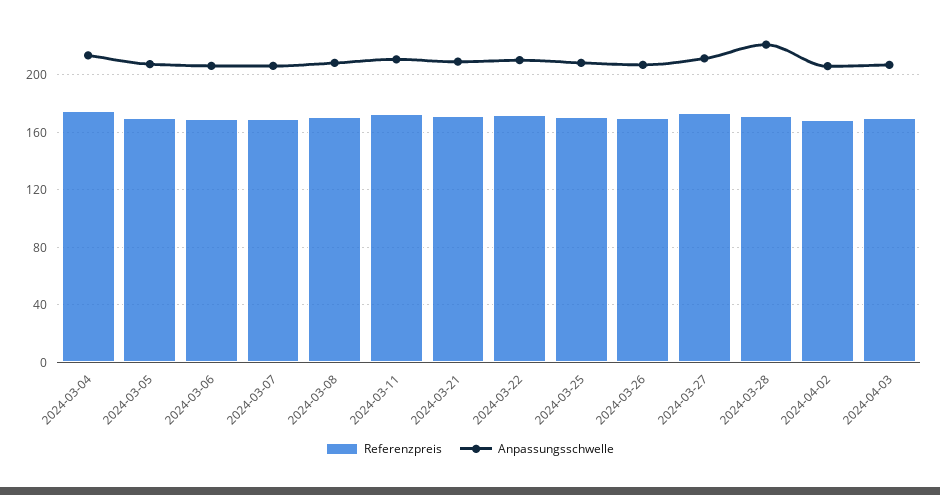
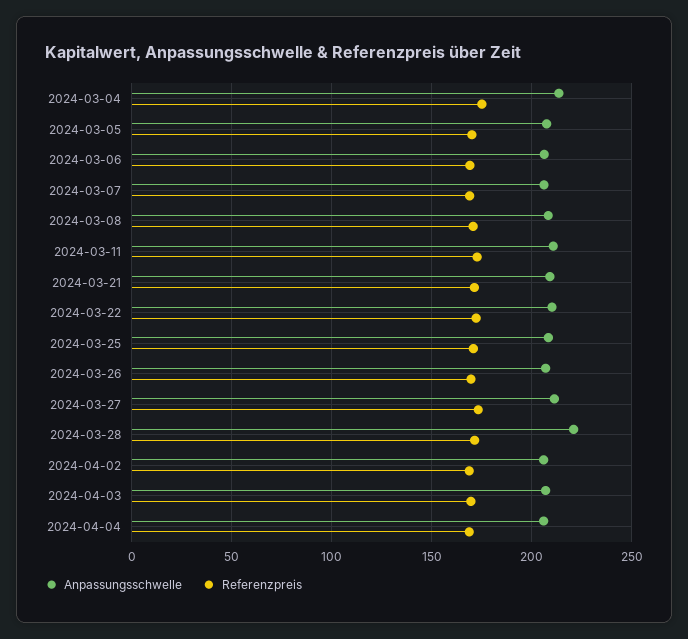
Anpassungsschwelle, 2024-04-04: none -> 205
Referenzpreis, 2024-04-04: none -> 170

